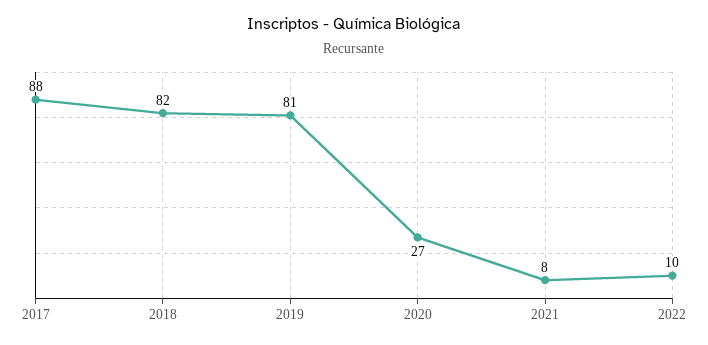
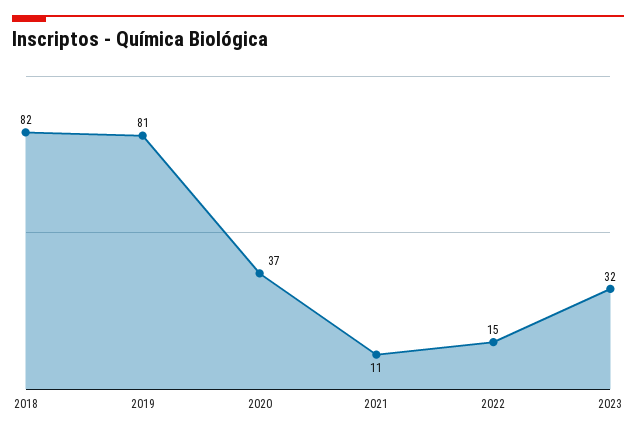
2017: 88 -> none
2020: 27 -> 37
2021: 8 -> 11
2022: 10 -> 15
2023: none -> 32

